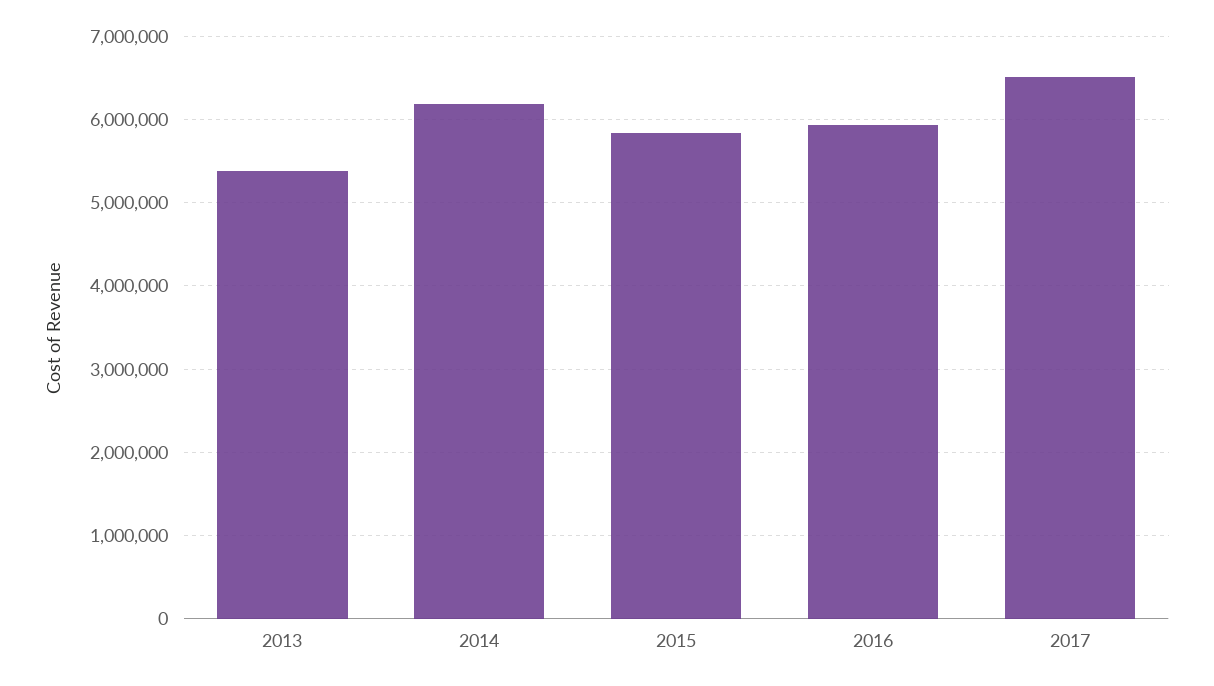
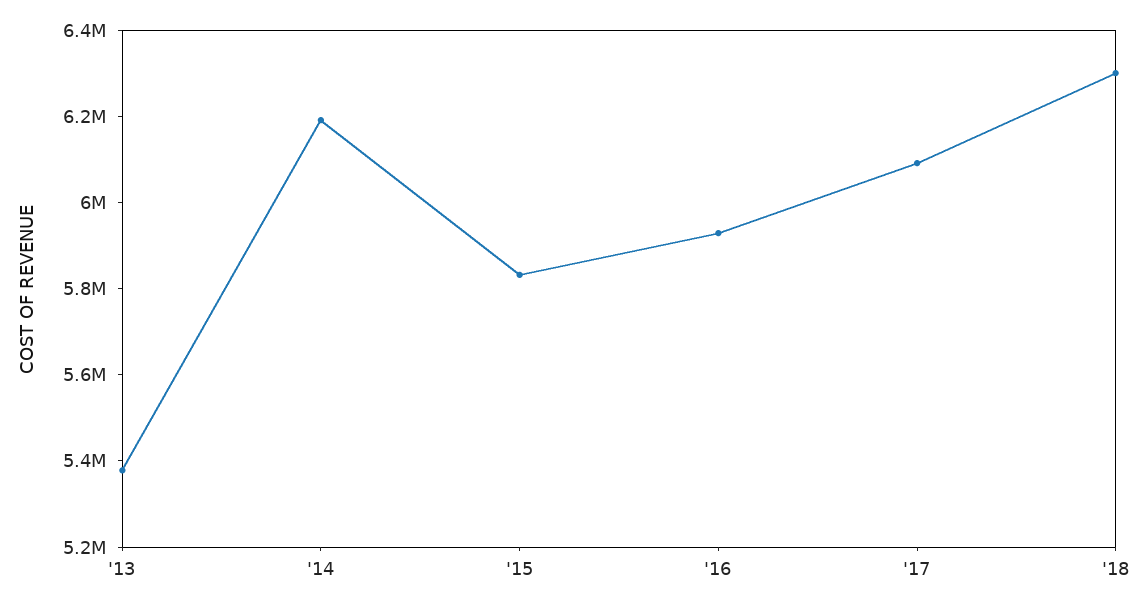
2017: 6500000 -> 6100000
'18: none -> 6300000

